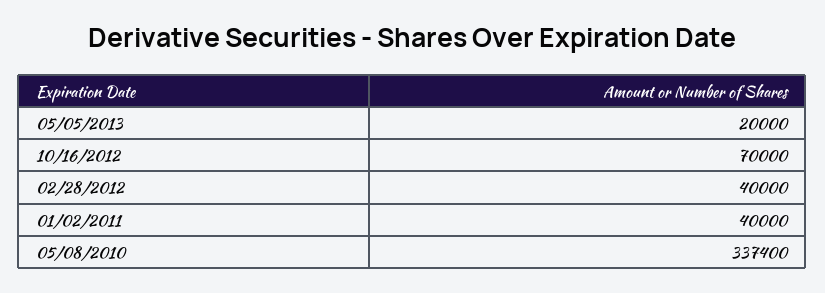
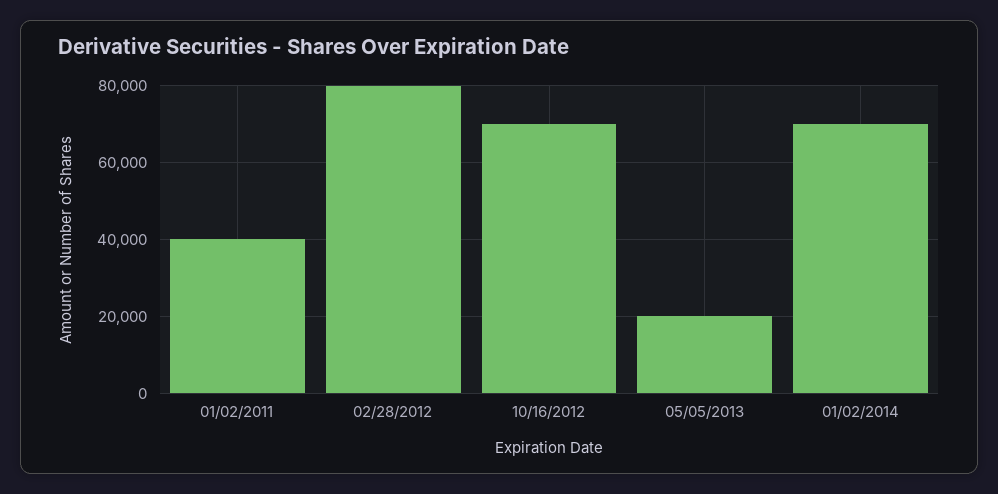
02/28/2012: 40000 -> 80000
05/08/2010: 337400 -> none
01/02/2014: none -> 70000

